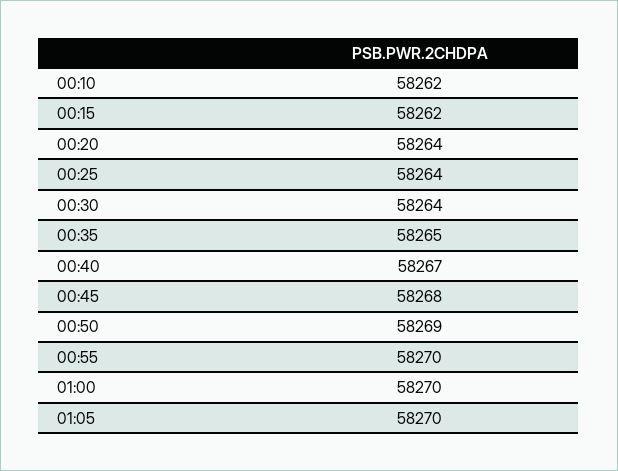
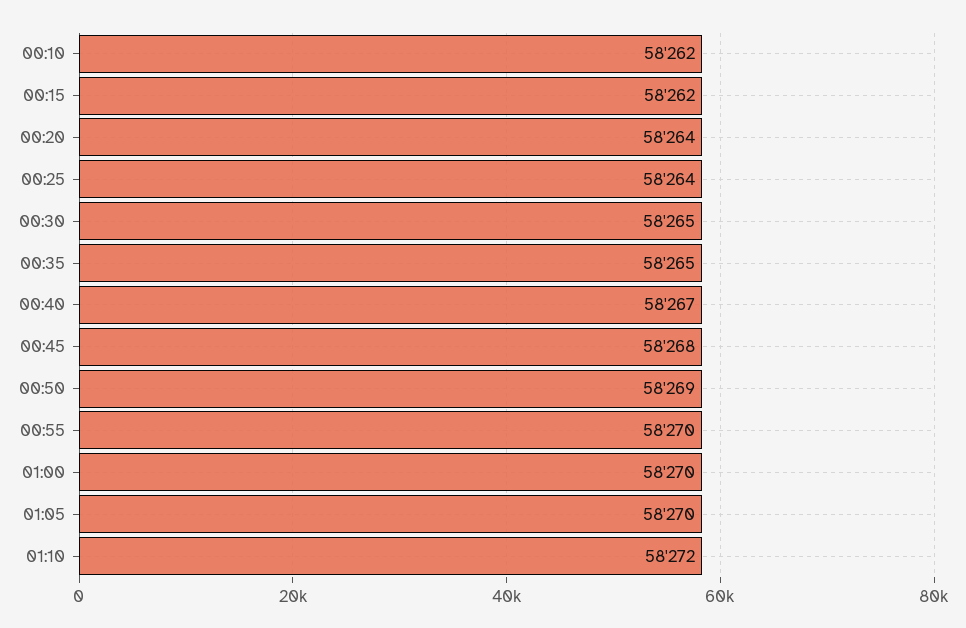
00:30: 58264 -> 58265
01:10: none -> 58272

